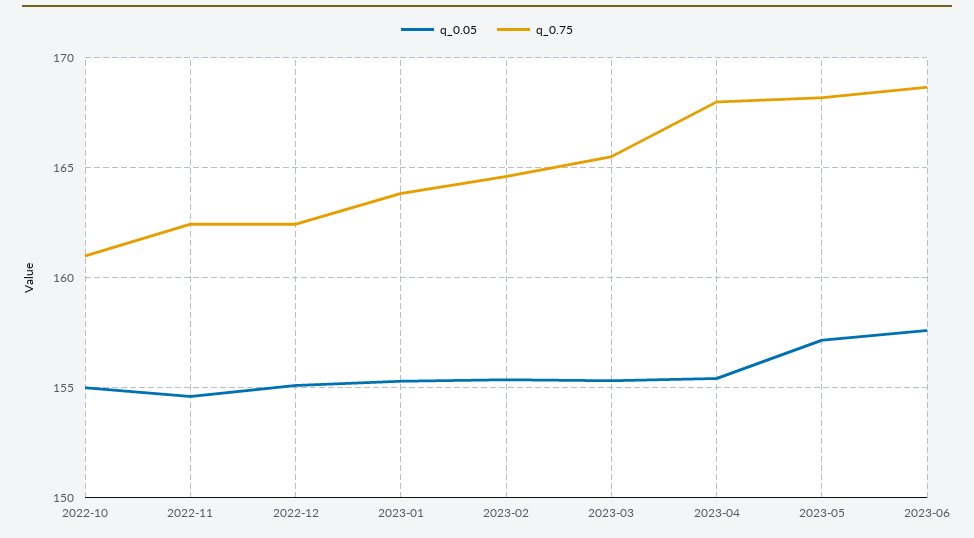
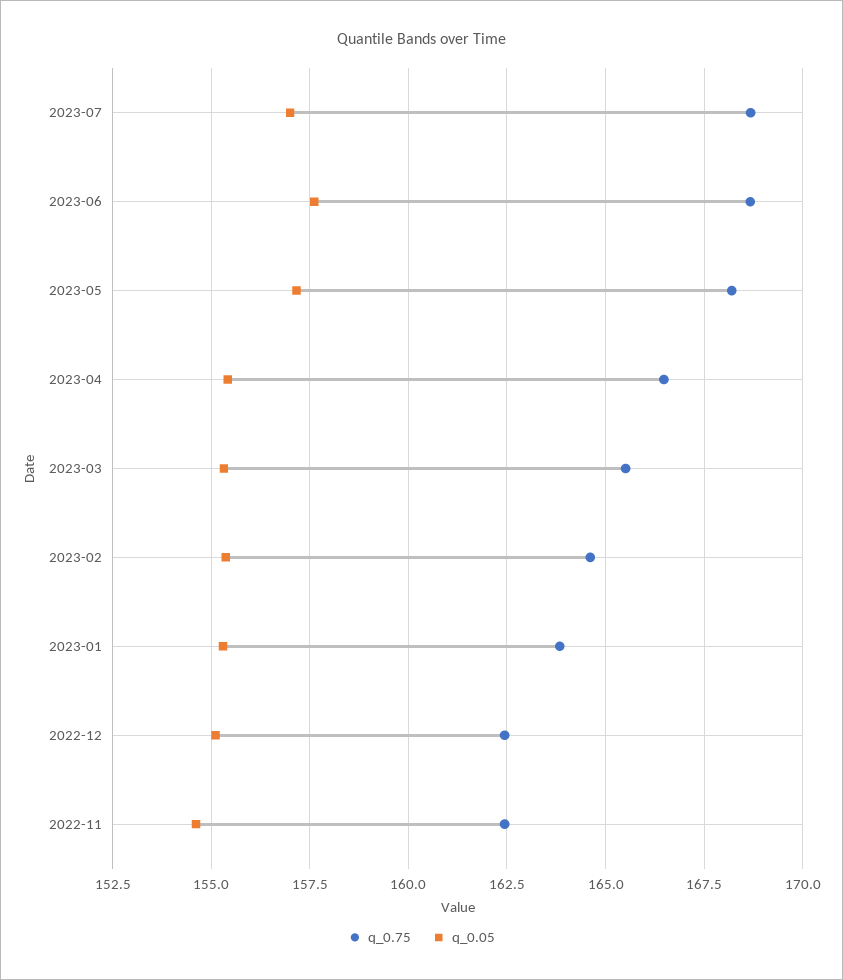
q_0.05, 2022-10: 155 -> none
q_0.75, 2022-10: 161 -> none
q_0.75, 2023-04: 168 -> 166.5
q_0.75, 2023-07: none -> 168.75
q_0.05, 2023-07: none -> 157

